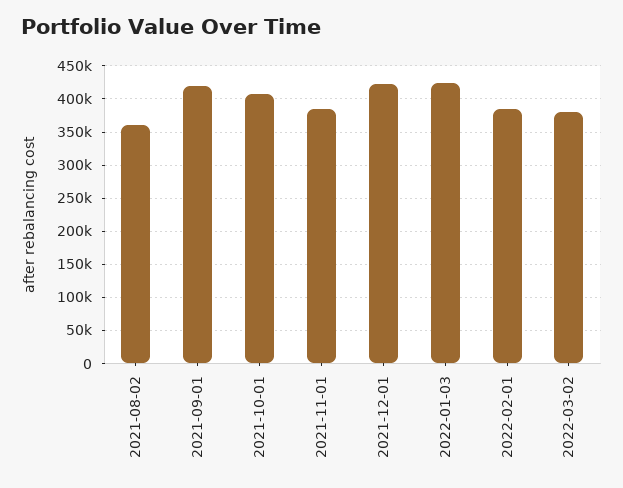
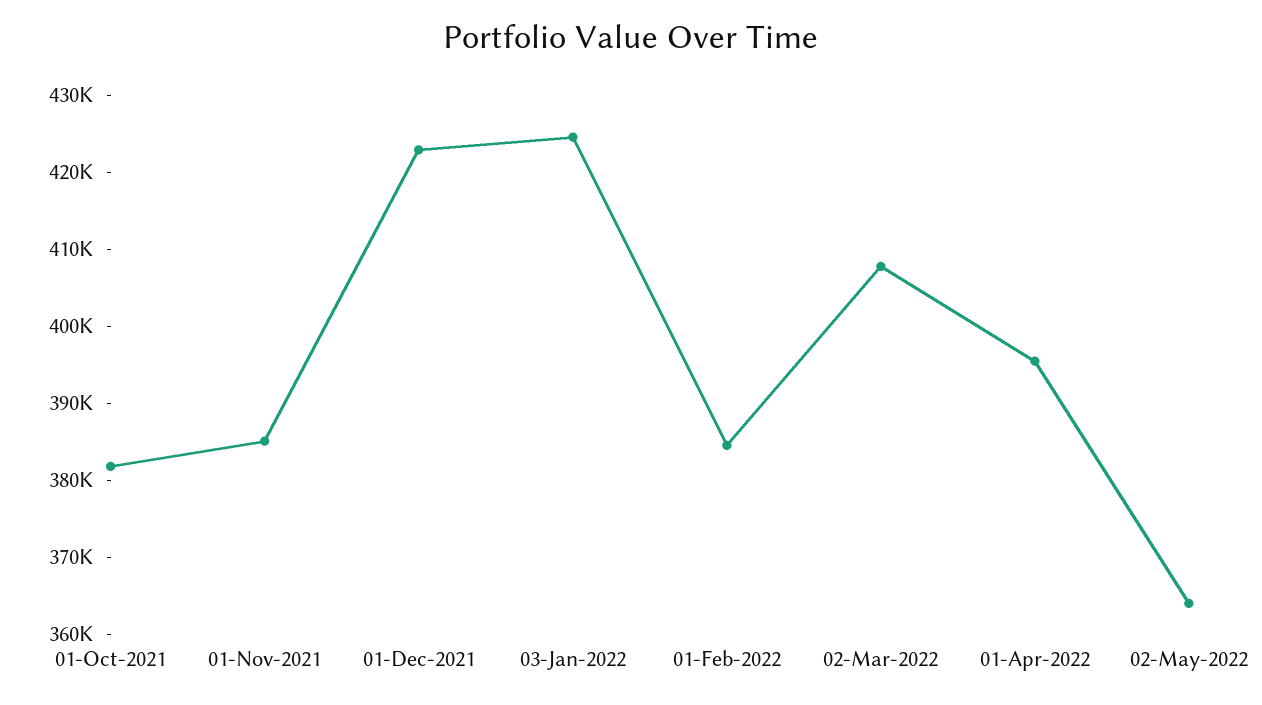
2021-08-02: 360000 -> none
2021-09-01: 420000 -> none
2021-10-01: 410000 -> 382000
2022-03-02: 380000 -> 408000
01-Apr-2022: none -> 396000
02-May-2022: none -> 364000

